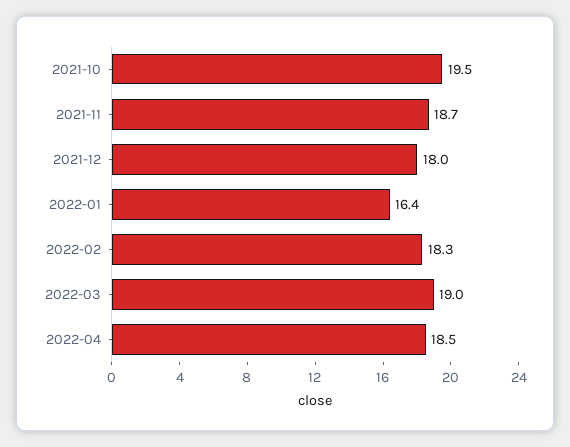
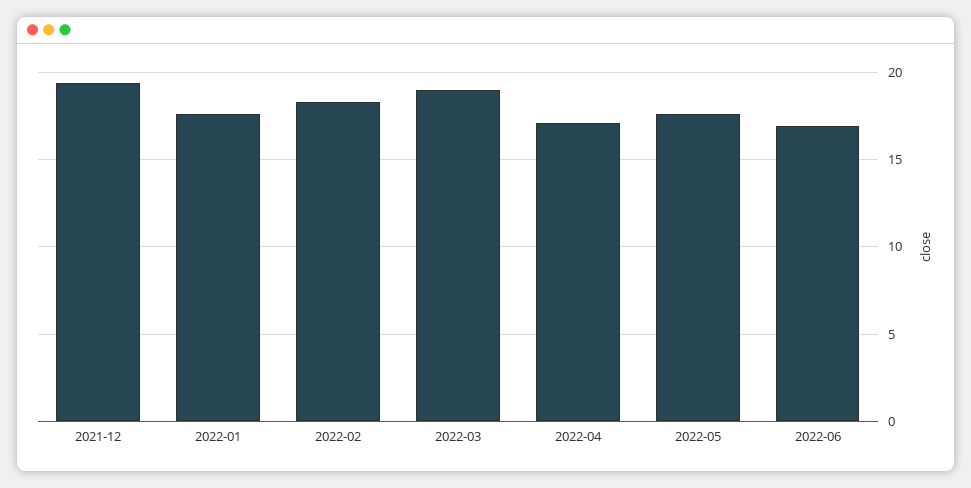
2021-10: 19.5 -> none
2021-11: 18.7 -> none
2021-12: 18 -> 19.5
2022-01: 16.4 -> 17.5
2022-04: 18.5 -> 17
2022-05: none -> 17.5
2022-06: none -> 17

